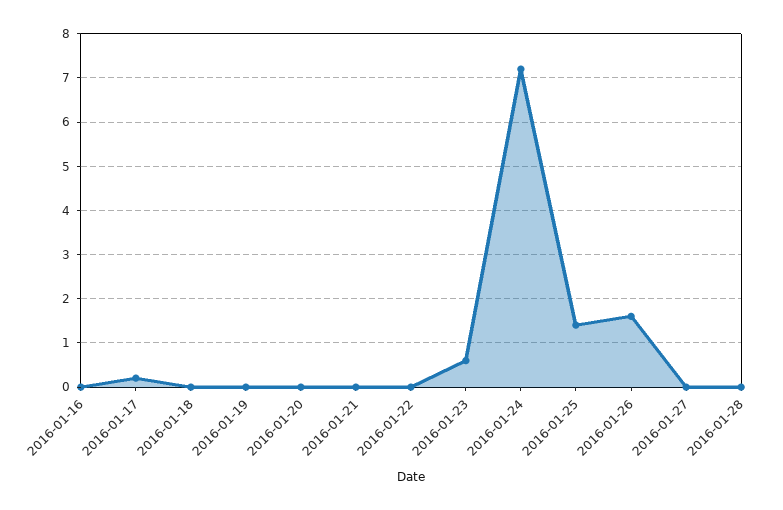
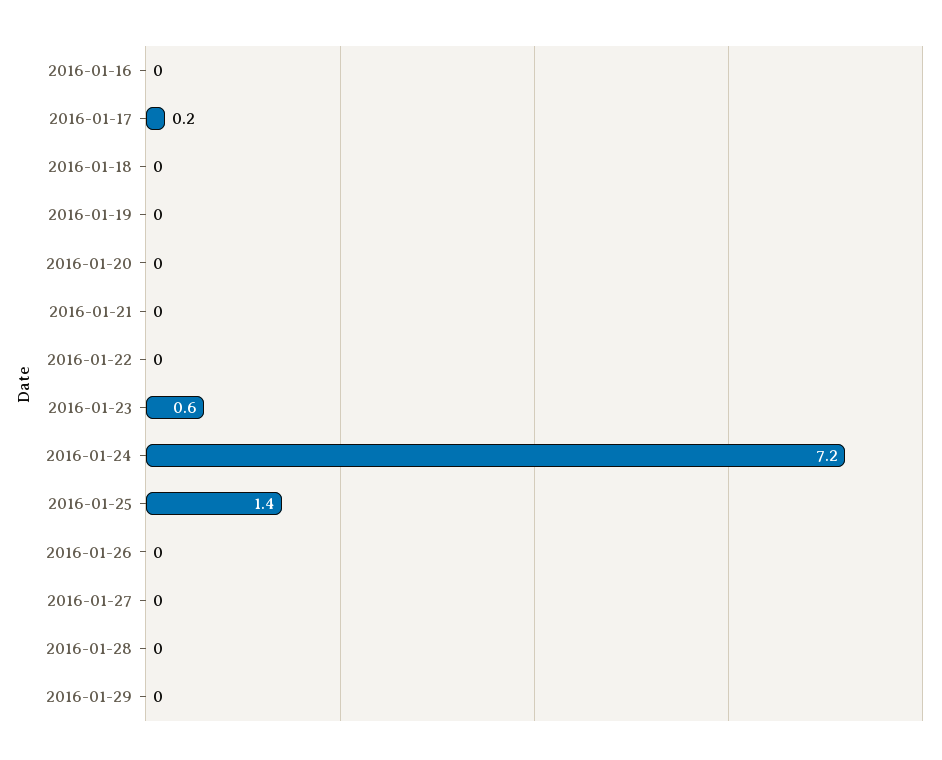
2016-01-26: 1.5 -> 0
2016-01-29: none -> 0

